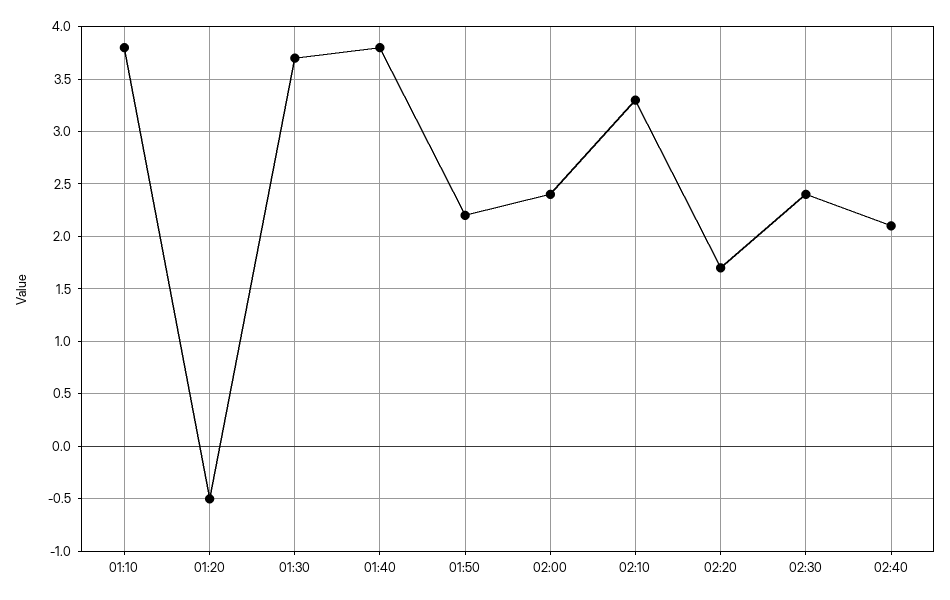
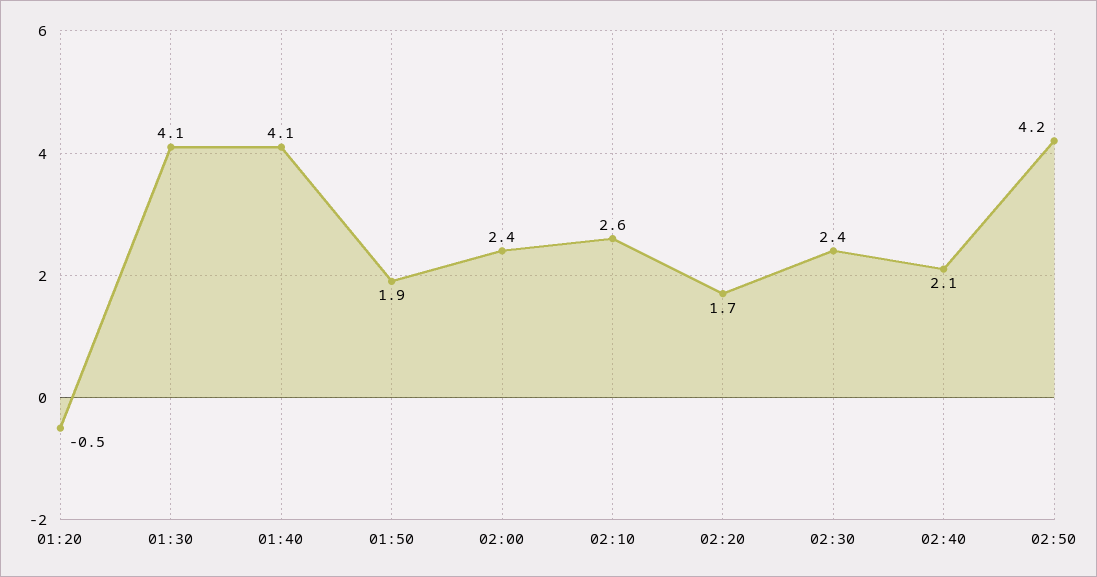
01:10: 3.8 -> none
01:30: 3.7 -> 4.1
01:40: 3.8 -> 4.1
01:50: 2.2 -> 1.9
02:10: 3.3 -> 2.6
02:50: none -> 4.2

